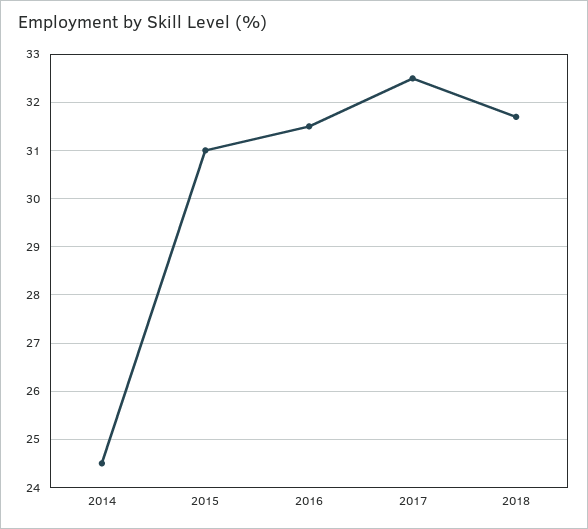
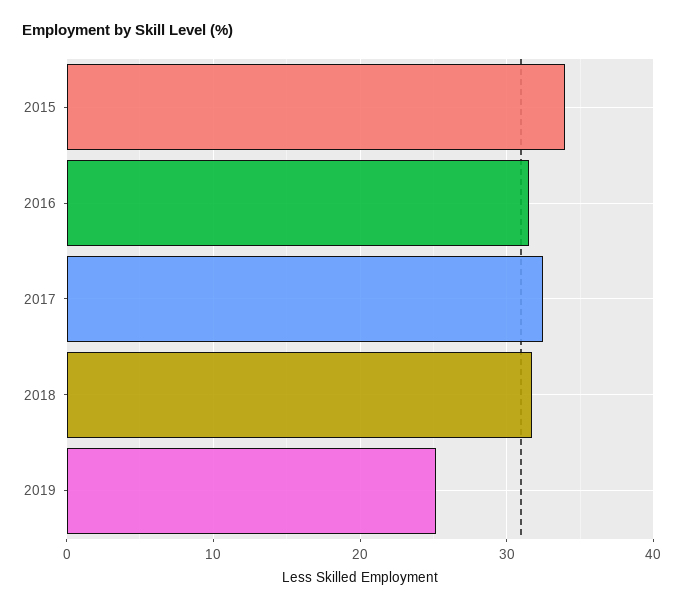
2014: 24.5 -> none
2015: 31 -> 34
2019: none -> 25

